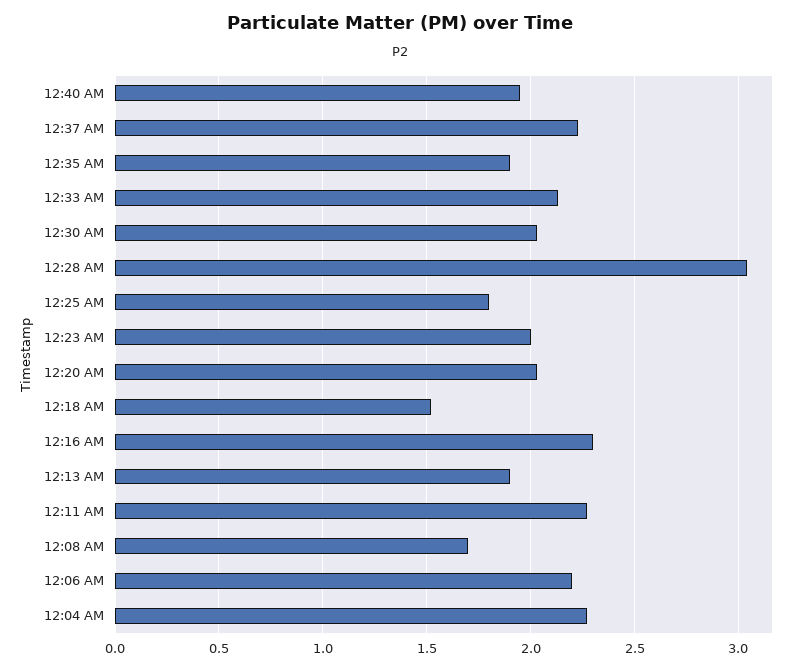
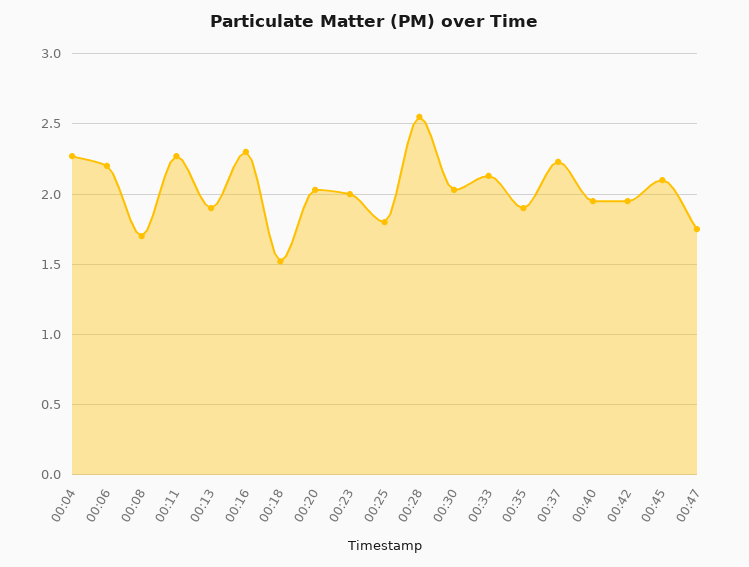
12:28 AM: 3.05 -> 2.55
00:42: none -> 1.95
00:45: none -> 2.1
00:47: none -> 1.75

